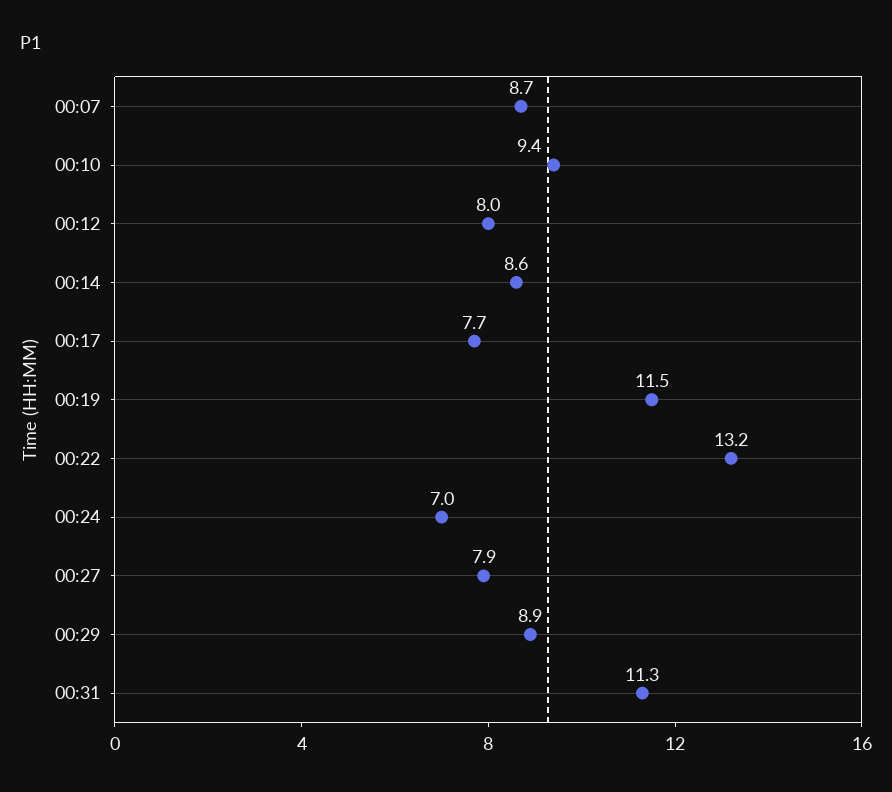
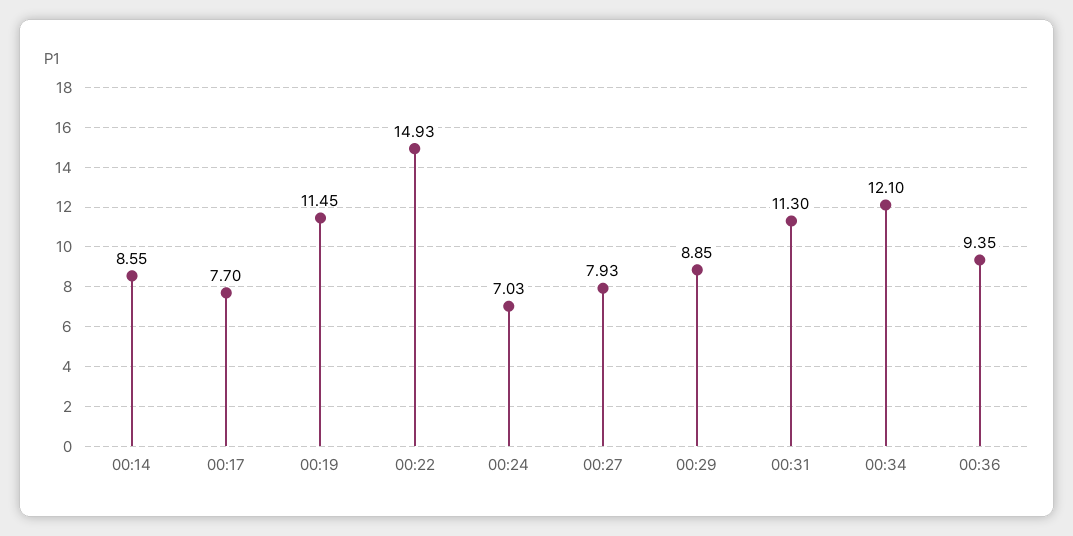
00:07: 8.7 -> none
00:10: 9.4 -> none
00:12: 8 -> none
00:22: 13.2 -> 14.93
00:34: none -> 12.1
00:36: none -> 9.35

